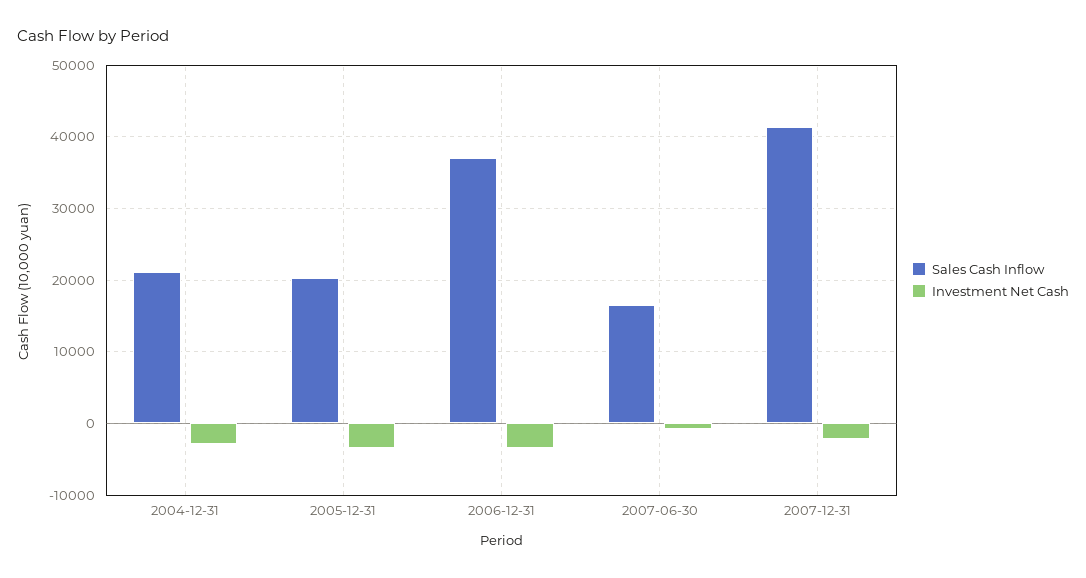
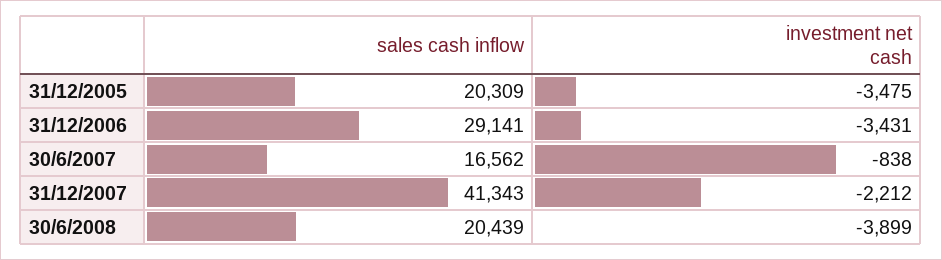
Sales Cash Inflow, 2004-12-31: 21000 -> none
Investment Net Cash, 2004-12-31: -3000 -> none
Sales Cash Inflow, 2006-12-31: 37000 -> 29141
Sales Cash Inflow, 30/6/2008: none -> 20439
Investment Net Cash, 30/6/2008: none -> -3899

